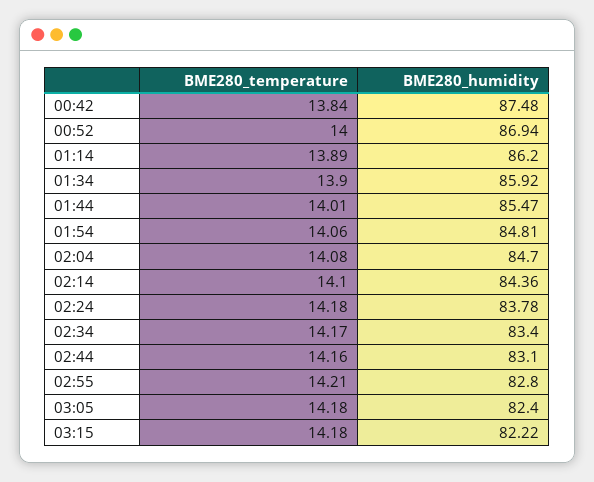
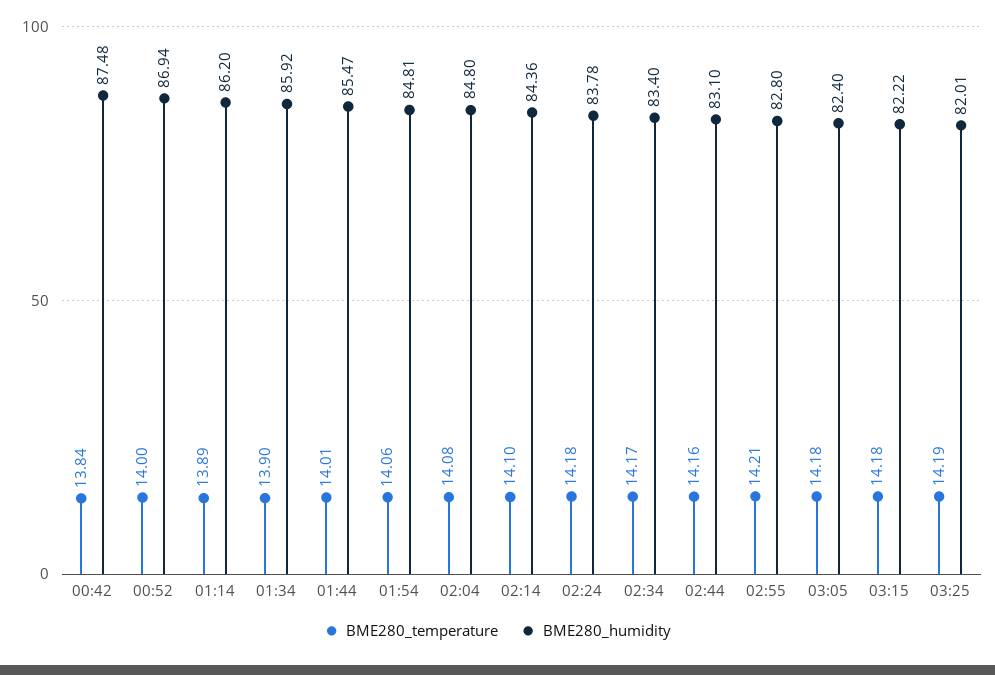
BME280_humidity, 02:04: 84.7 -> 84.8
BME280_temperature, 03:25: none -> 14.19
BME280_humidity, 03:25: none -> 82.01

